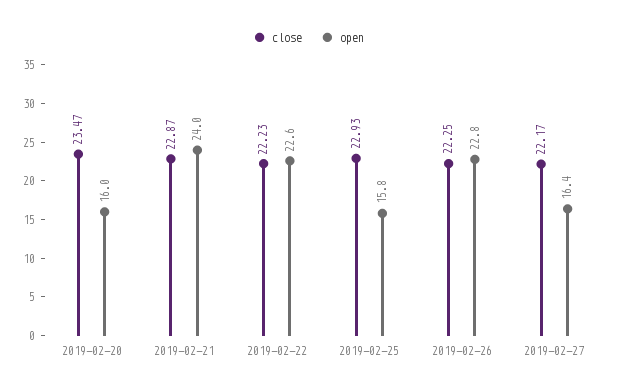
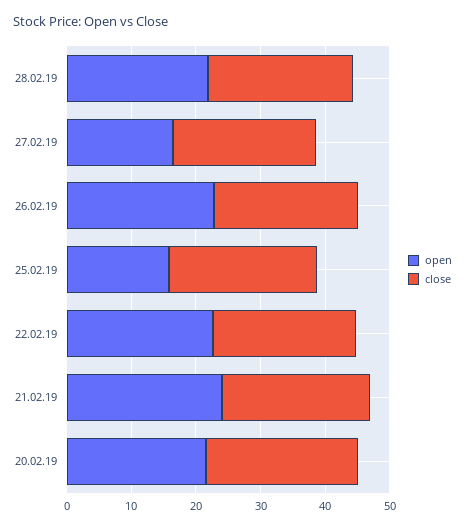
open, 2019-02-20: 16 -> 22
open, 28.02.19: none -> 22
close, 28.02.19: none -> 22

